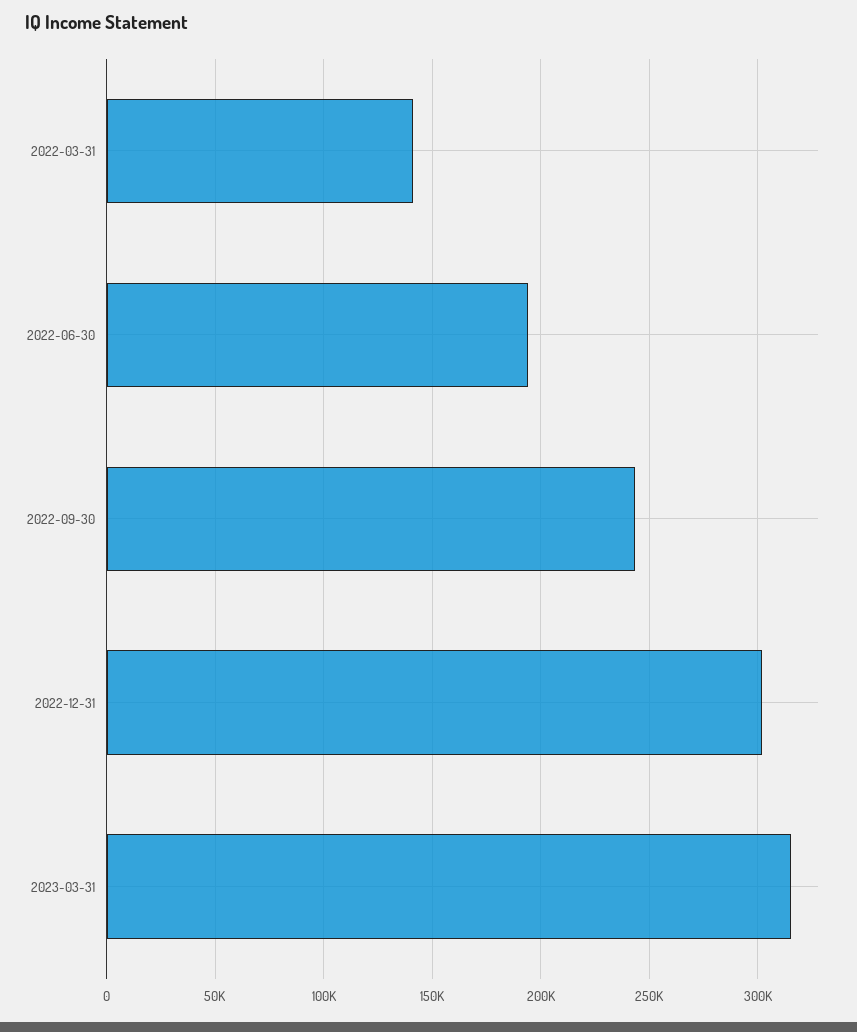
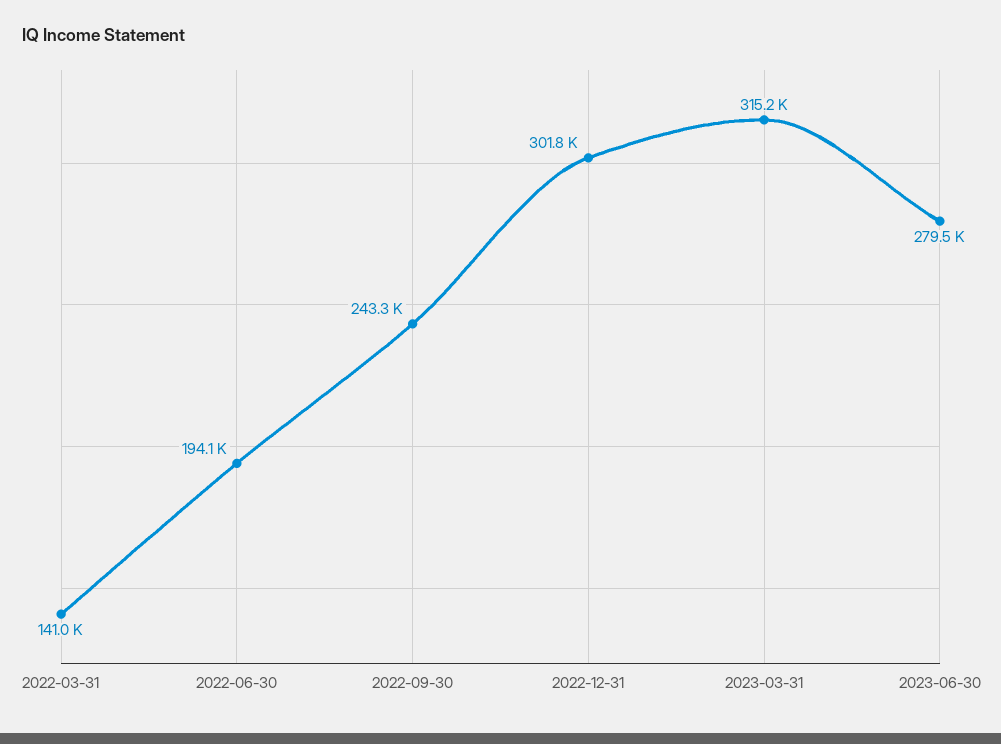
2023-06-30: none -> 279500

